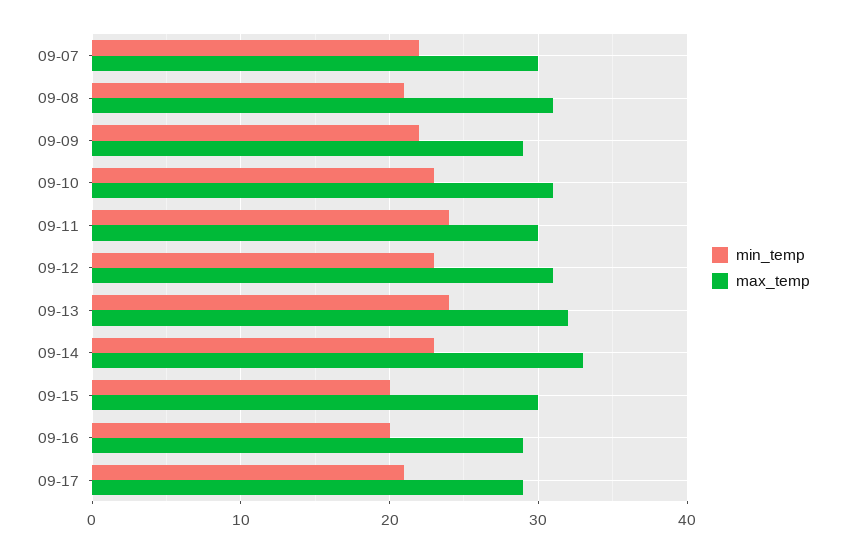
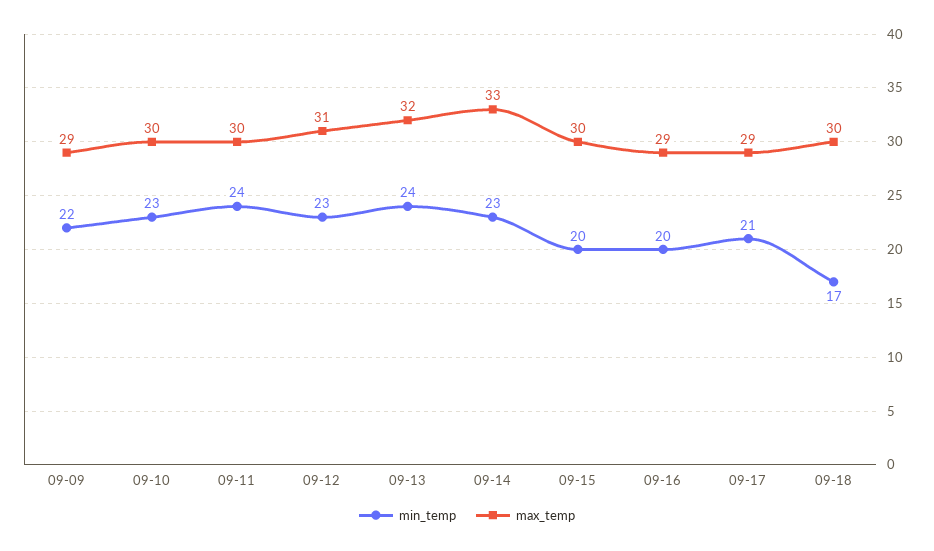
min_temp, 09-07: 22 -> none
max_temp, 09-07: 30 -> none
min_temp, 09-08: 21 -> none
max_temp, 09-08: 31 -> none
max_temp, 09-10: 31 -> 30
min_temp, 09-18: none -> 17
max_temp, 09-18: none -> 30

